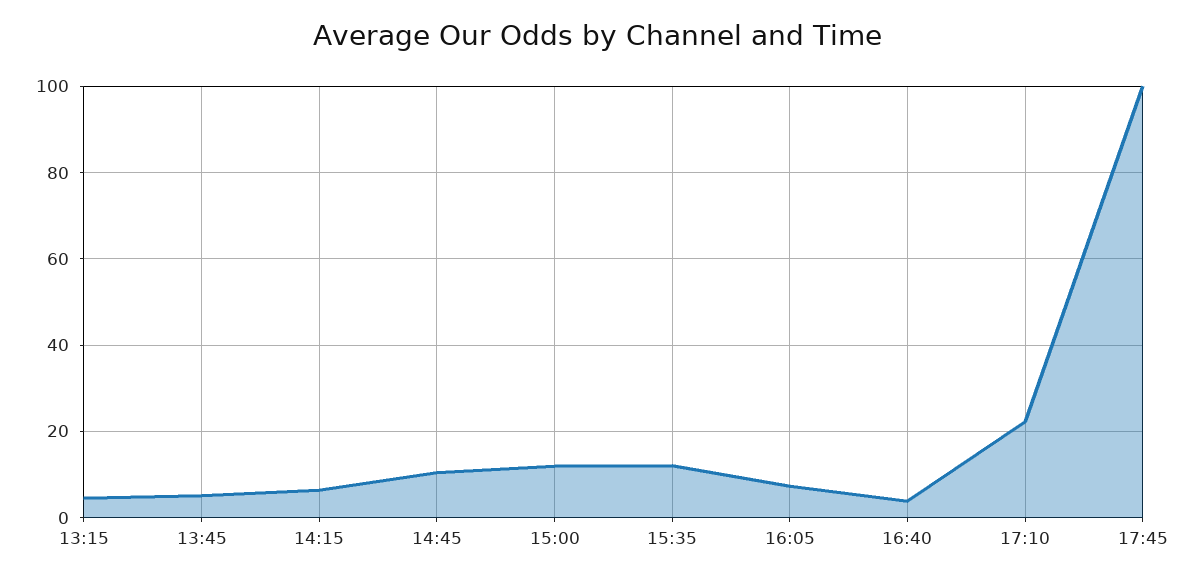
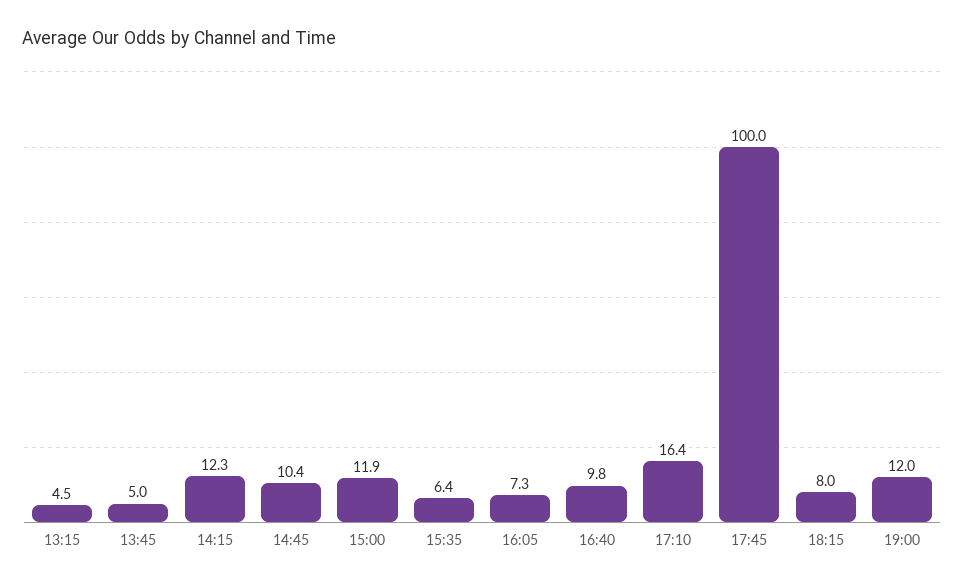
14:15: 6 -> 12.3
15:35: 12 -> 6.4
16:40: 4 -> 9.8
17:10: 22 -> 16.4
18:15: none -> 8
19:00: none -> 12

